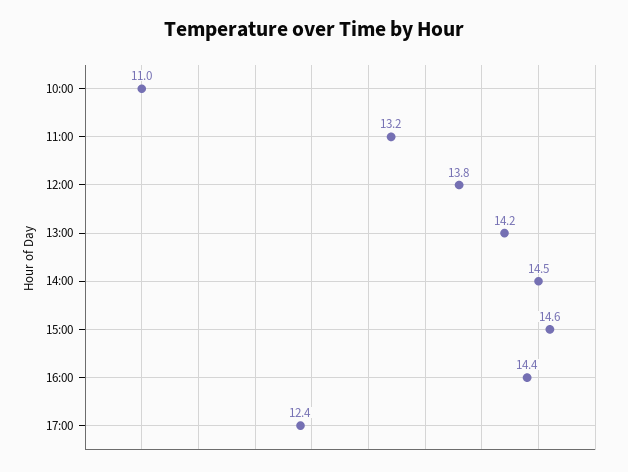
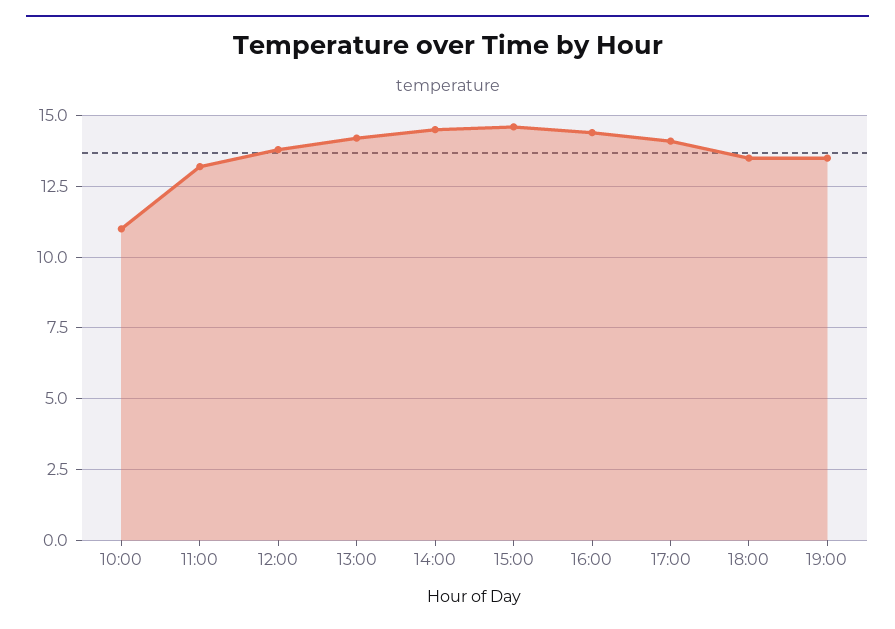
17:00: 12.4 -> 14
18:00: none -> 13.5
19:00: none -> 13.5

